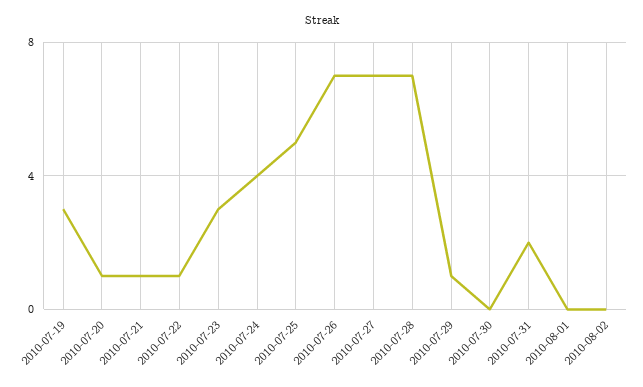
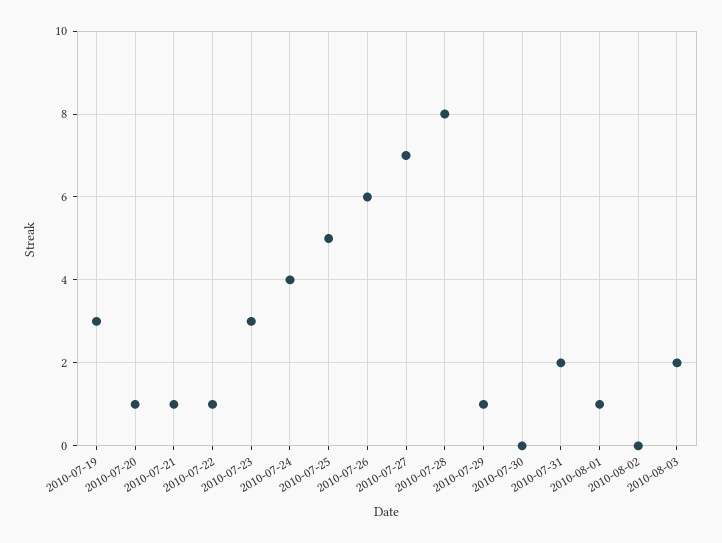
2010-07-26: 7 -> 6
2010-07-28: 7 -> 8
2010-08-01: 0 -> 1
2010-08-03: none -> 2

